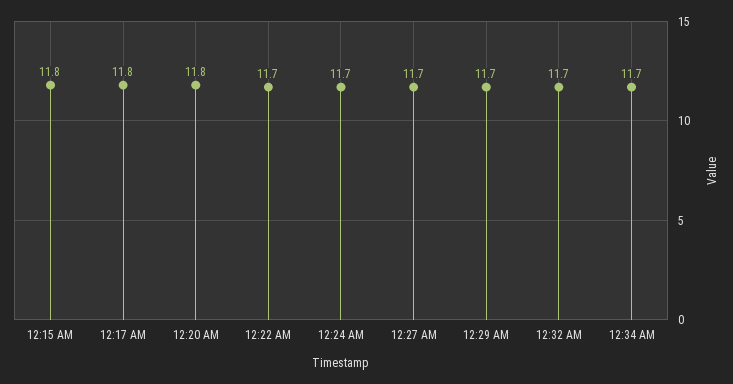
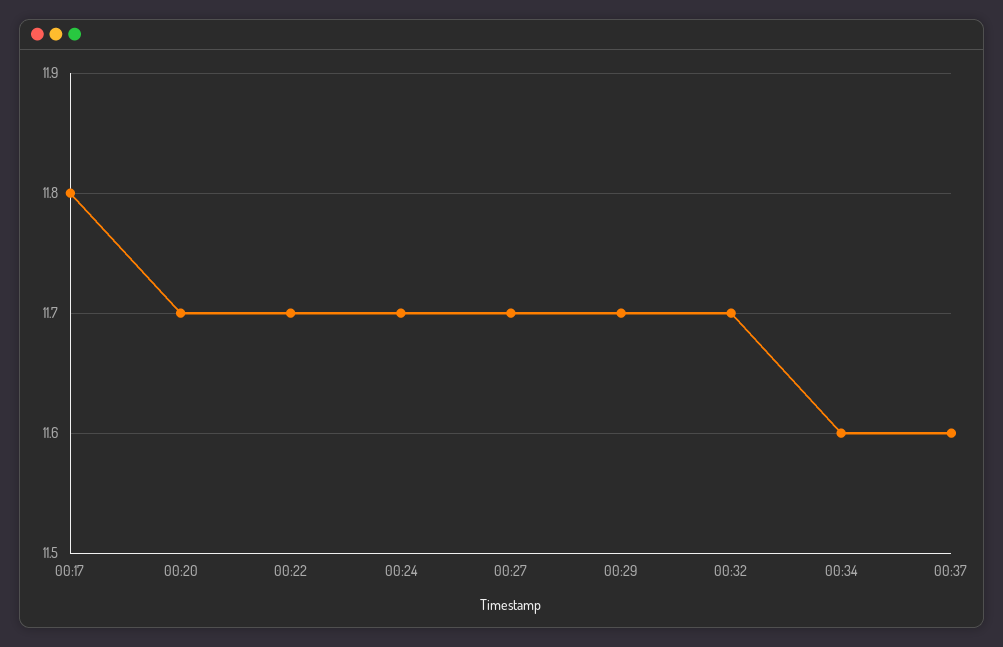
12:15 AM: 11.8 -> none
12:20 AM: 11.8 -> 11.7
12:34 AM: 11.7 -> 11.6
00:37: none -> 11.6

